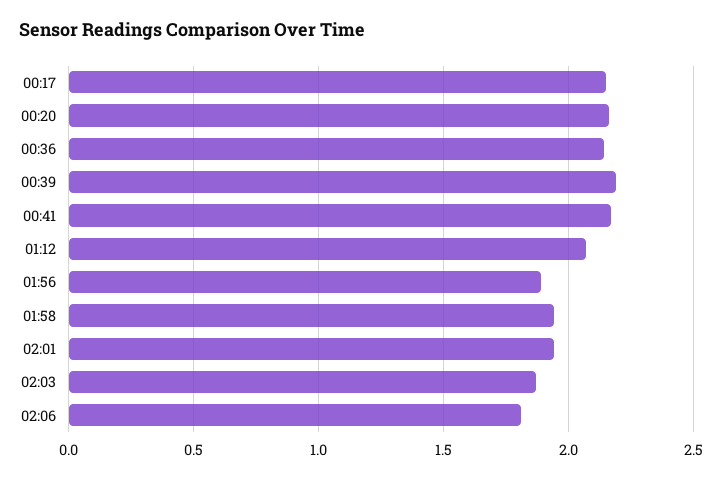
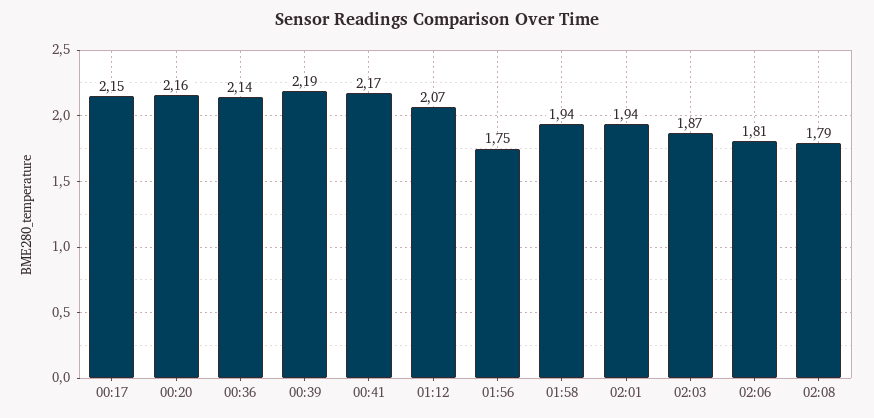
01:56: 1.9 -> 1.75
02:08: none -> 1.79

